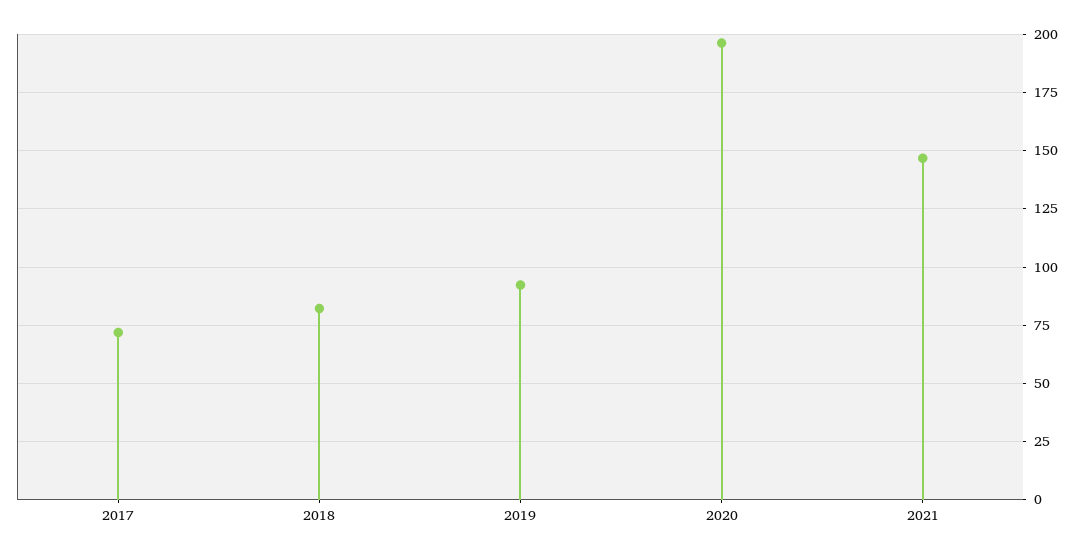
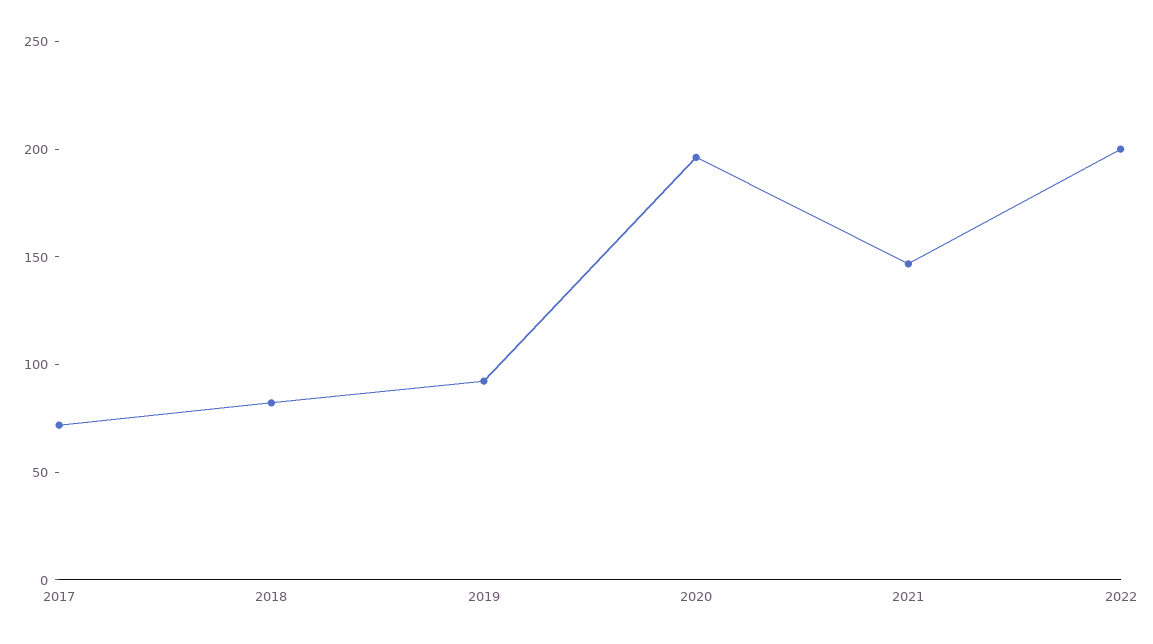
2022: none -> 200

